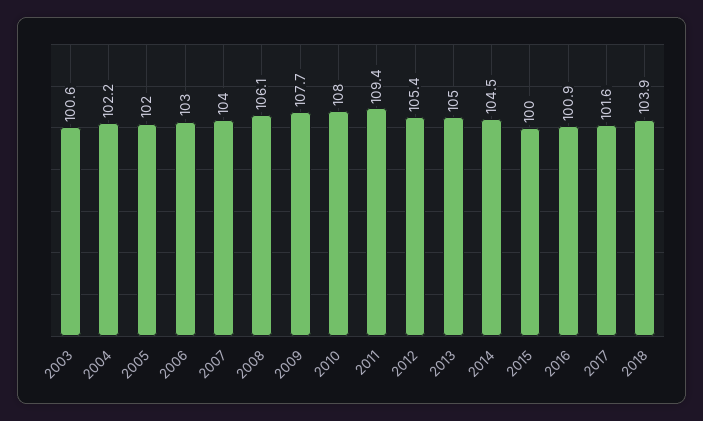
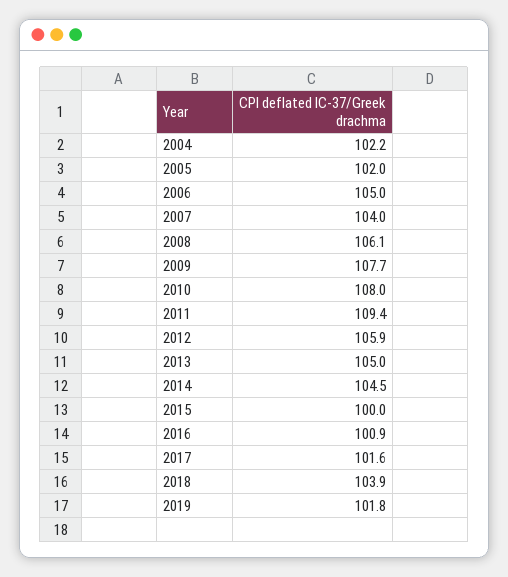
2003: 100.6 -> none
2006: 103 -> 105
2012: 105.4 -> 105.9
2019: none -> 101.8

